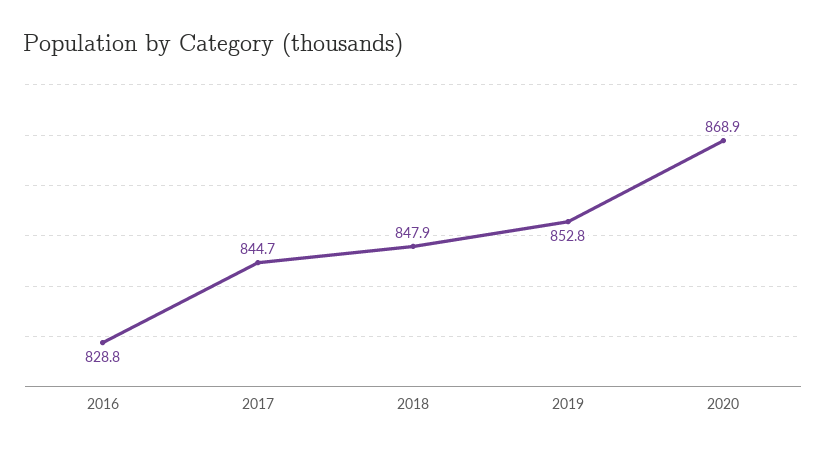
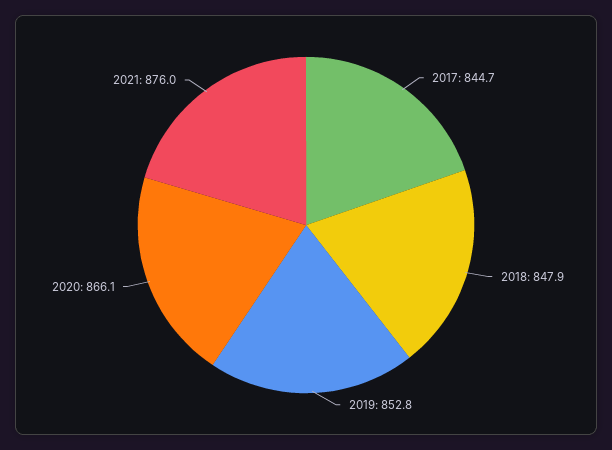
2016: 828.8 -> none
2020: 868.9 -> 866.1
2021: none -> 876

